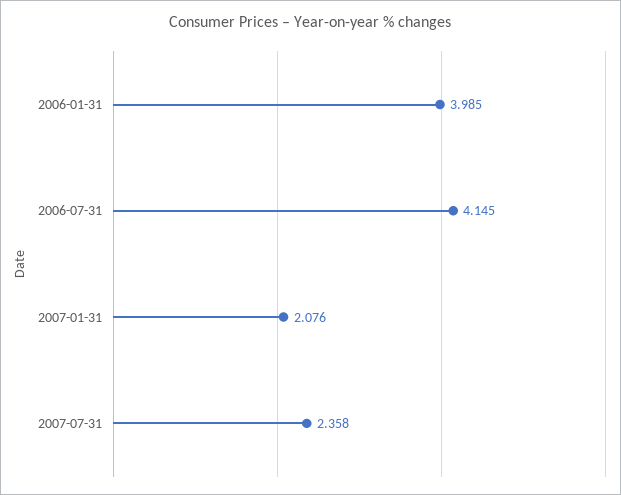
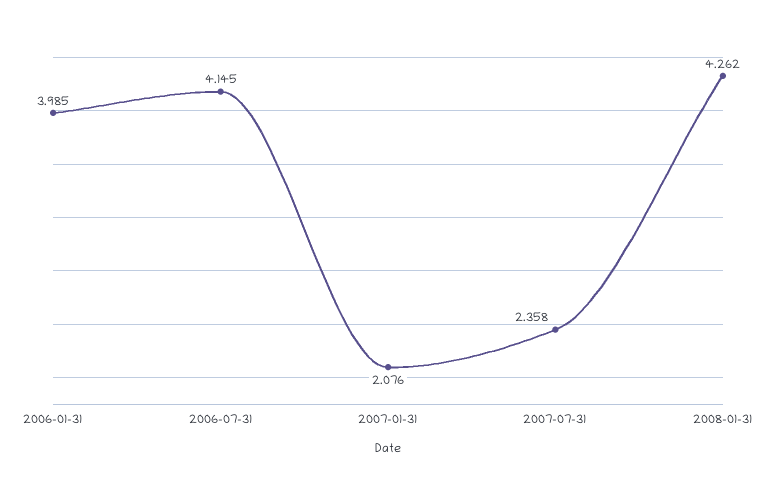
2008-01-31: none -> 4.262

